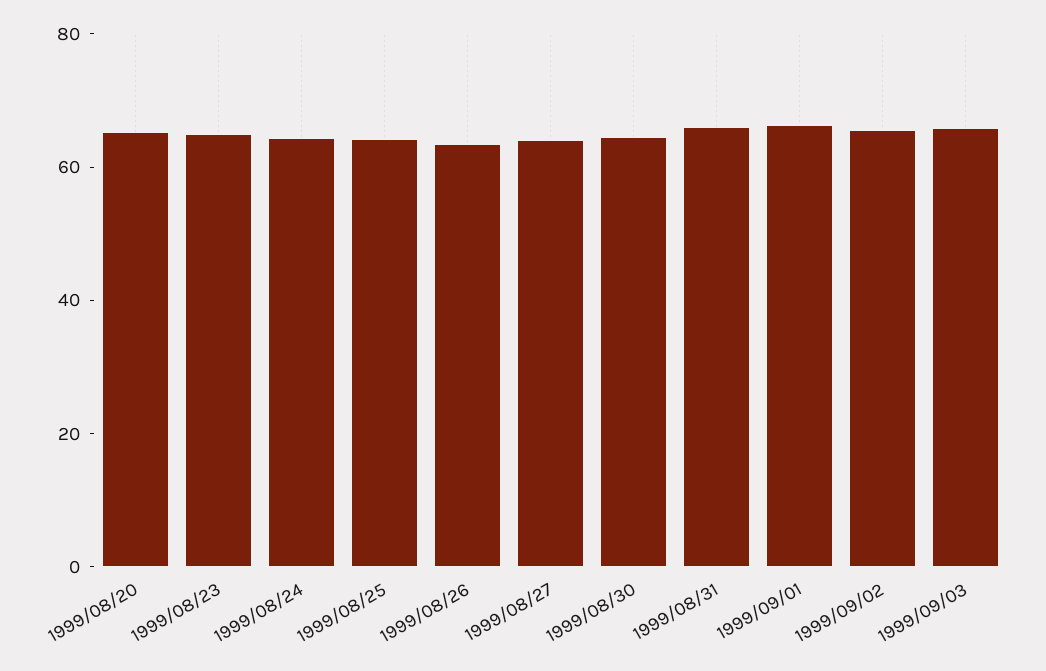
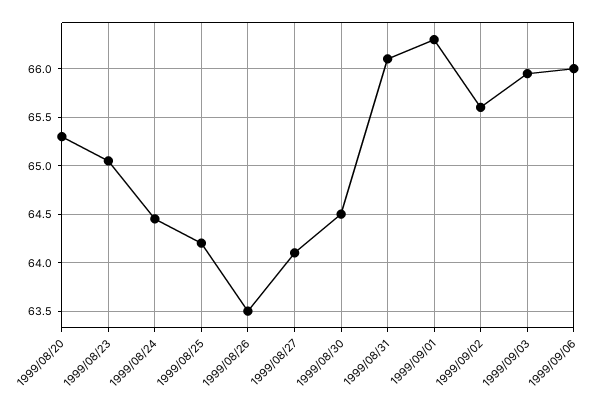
1999/09/06: none -> 66

